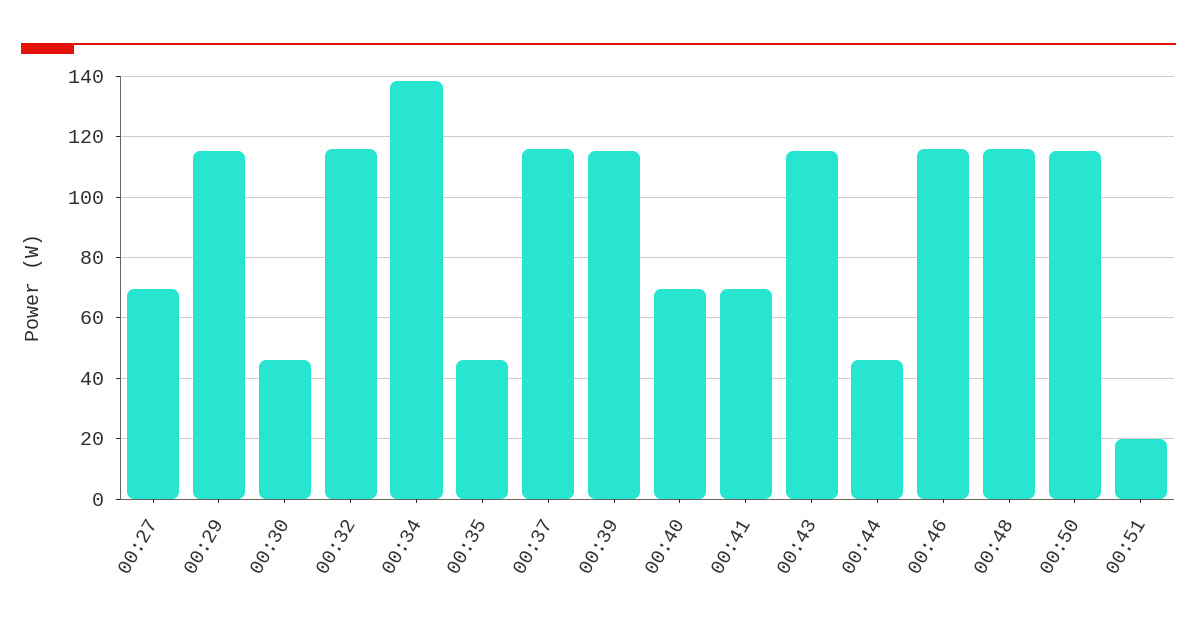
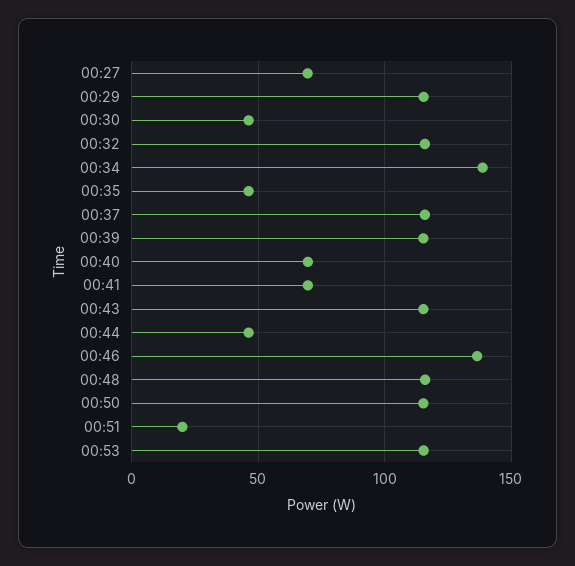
00:46: 116 -> 135
00:53: none -> 115

